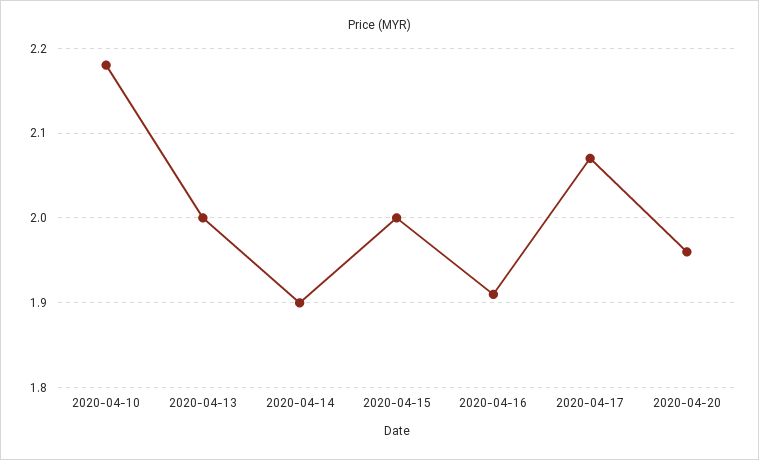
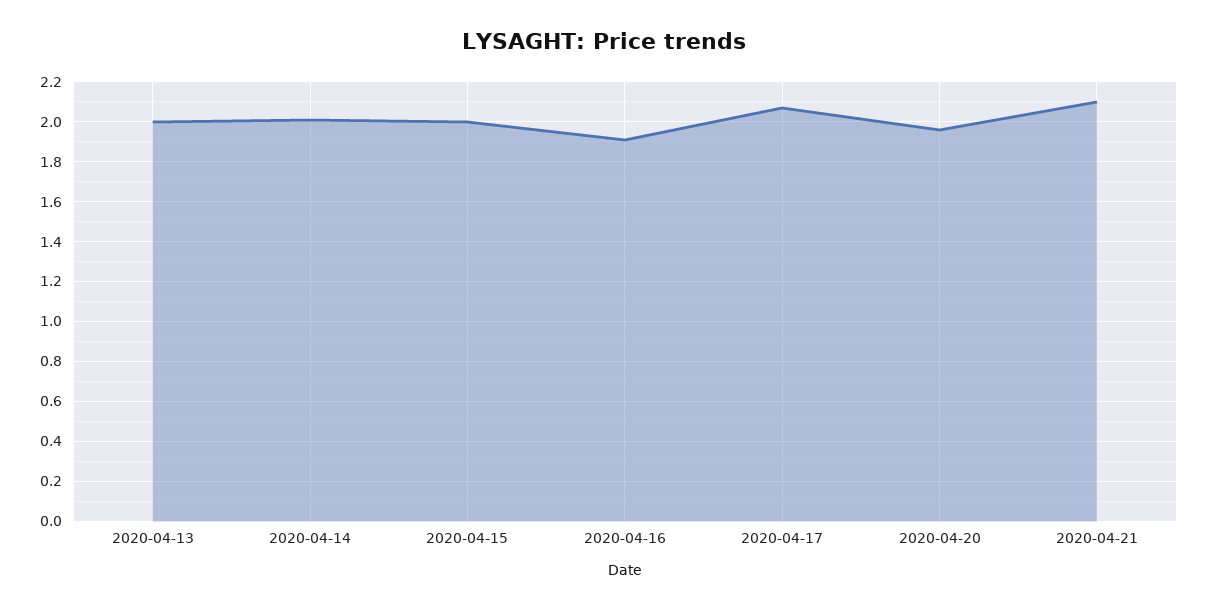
2020-04-10: 2.18 -> none
2020-04-14: 1.9 -> 2
2020-04-21: none -> 2.1

